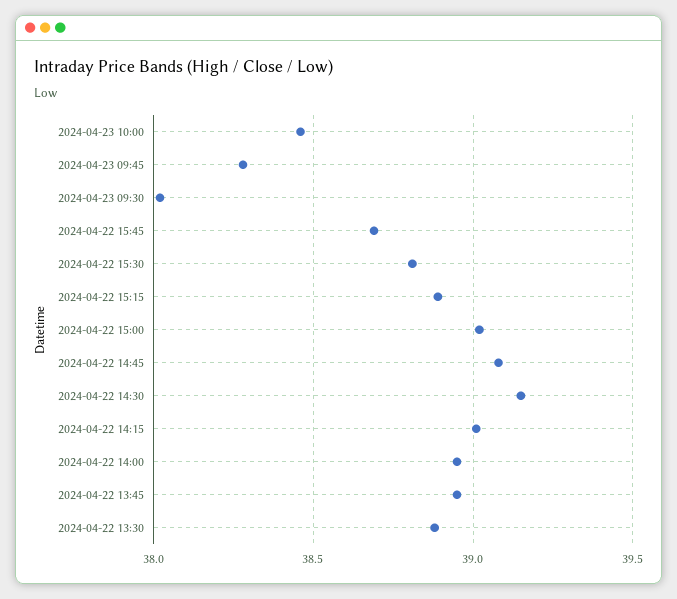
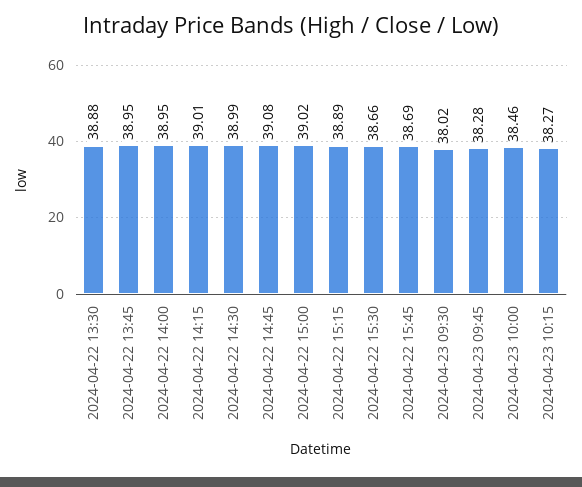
2024-04-22 15:30: 38.8 -> 38.66
2024-04-22 14:30: 39.15 -> 38.99
2024-04-23 10:15: none -> 38.27

